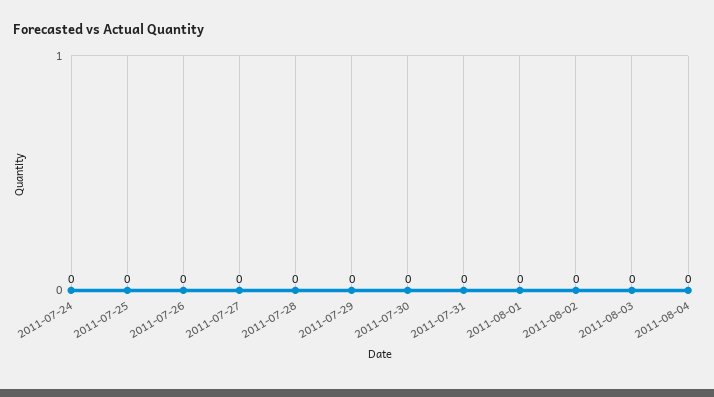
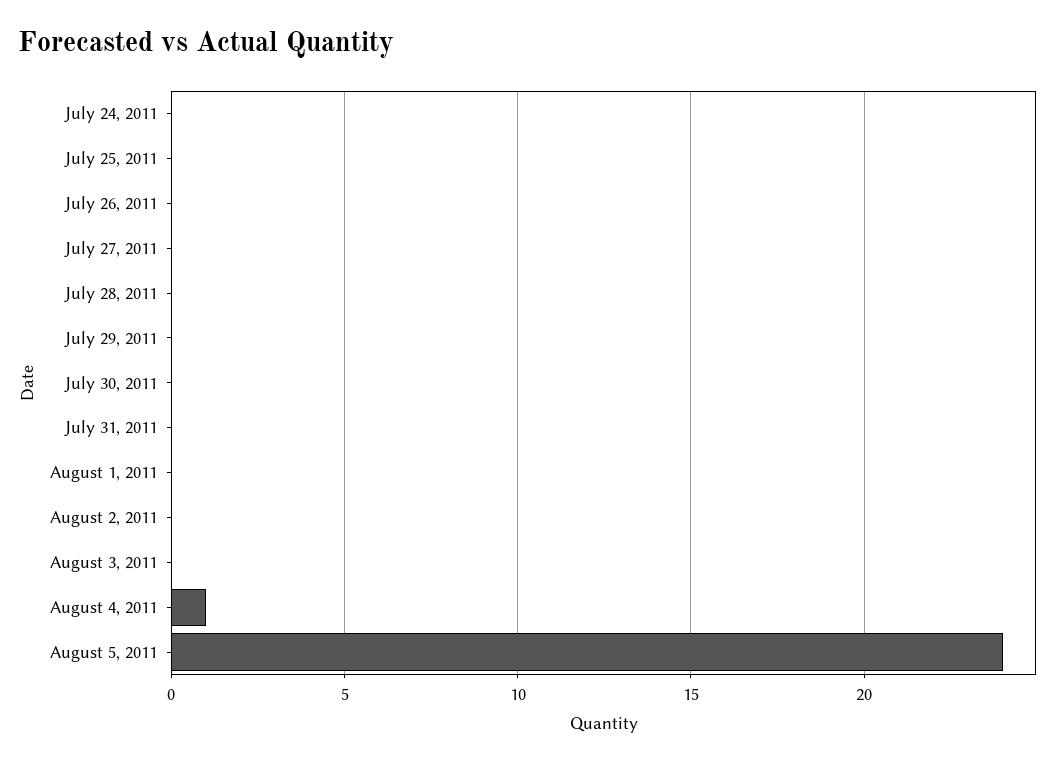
2011-08-04: 0 -> 1
August 5, 2011: none -> 24

